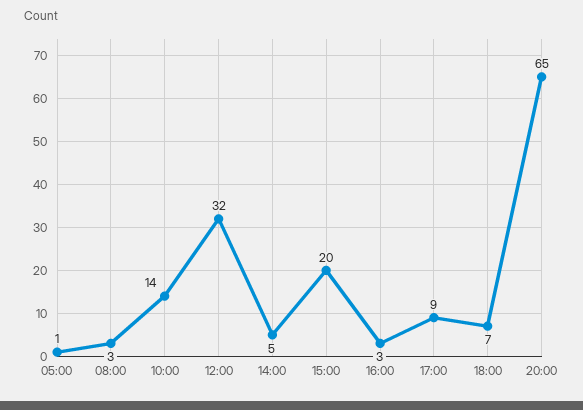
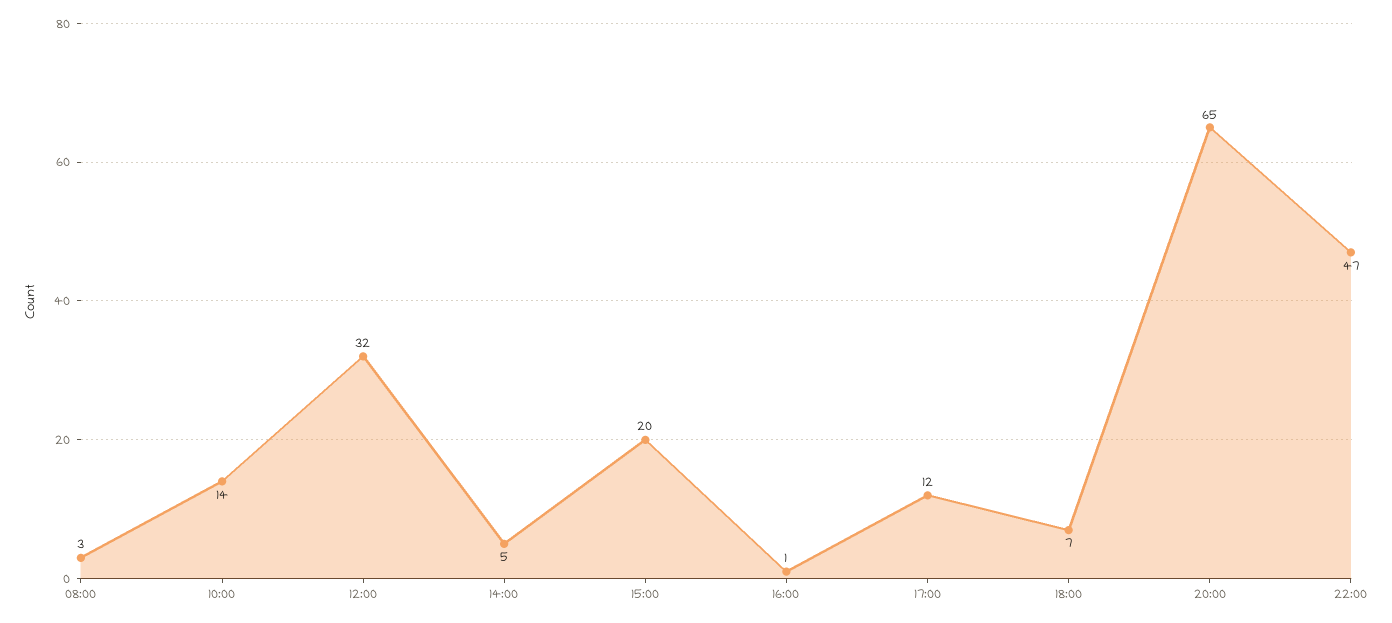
05:00: 1 -> none
16:00: 3 -> 1
17:00: 9 -> 12
22:00: none -> 47

